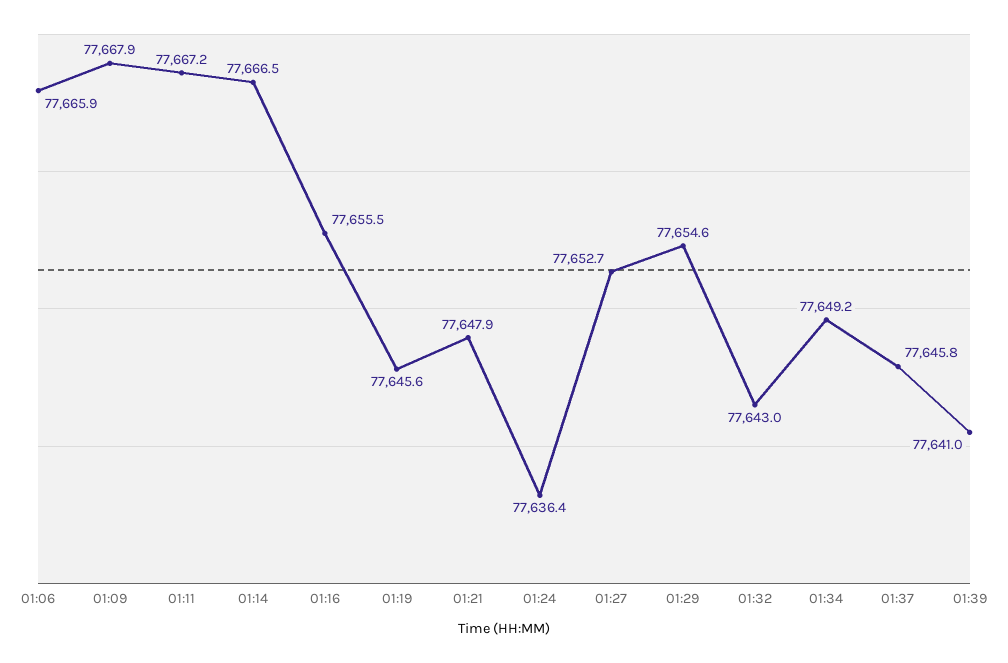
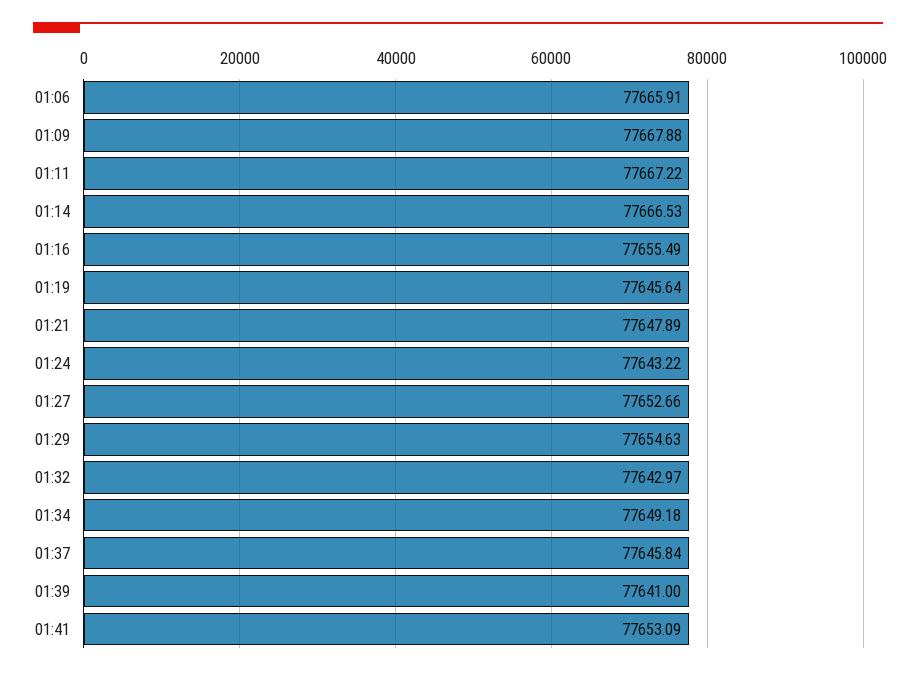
01:24: 77636.4 -> 77643.22
01:41: none -> 77653.09

